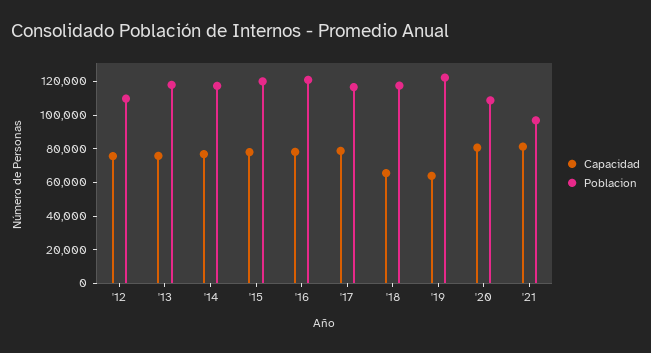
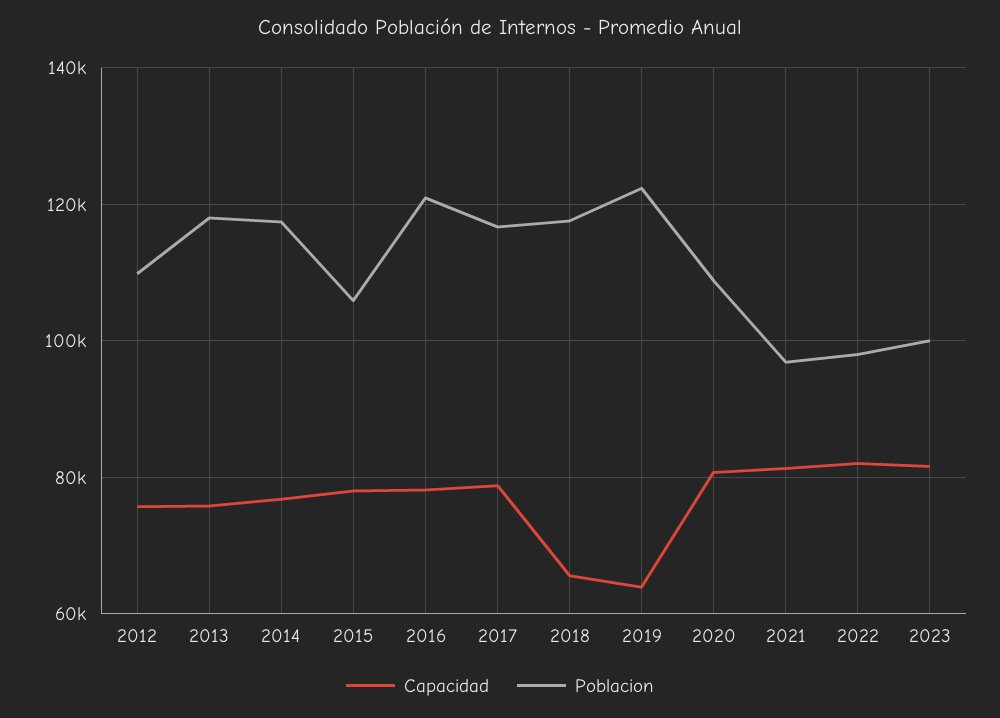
Poblacion, '15: 120000 -> 106000
Capacidad, 2022: none -> 82000
Poblacion, 2022: none -> 98000
Capacidad, 2023: none -> 82000
Poblacion, 2023: none -> 100000

